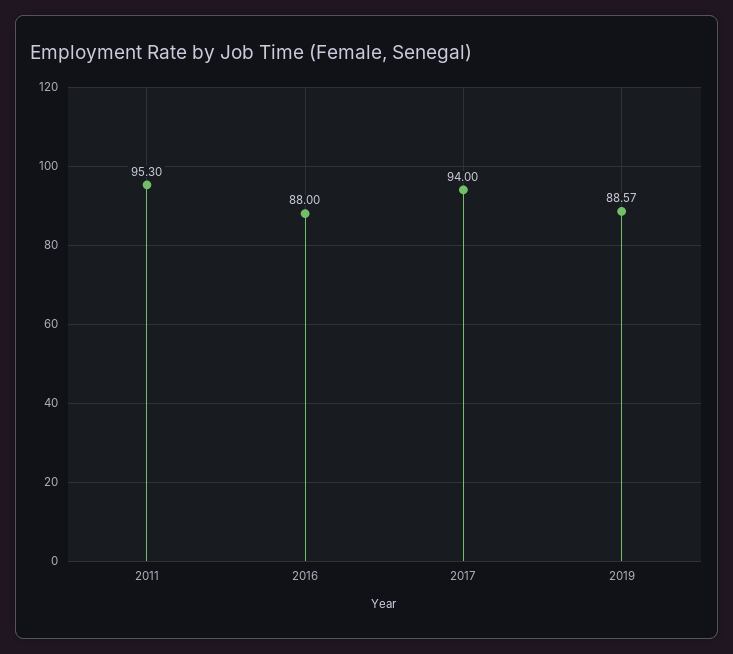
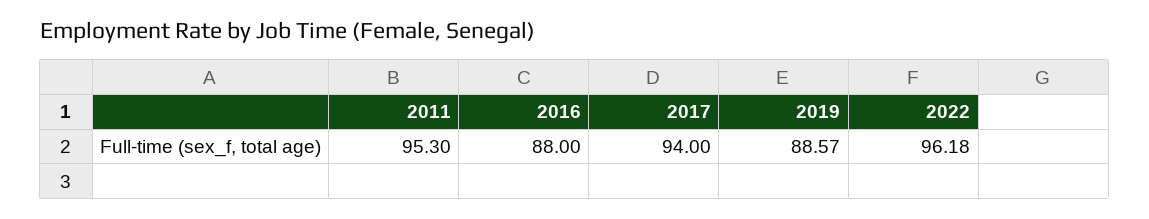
2022: none -> 96.18

